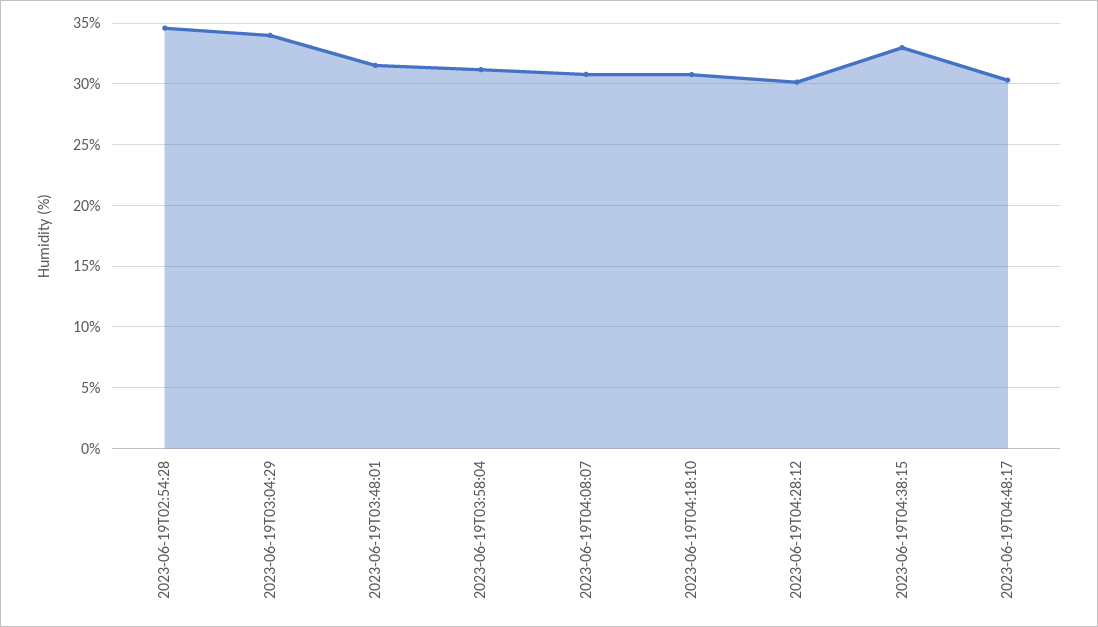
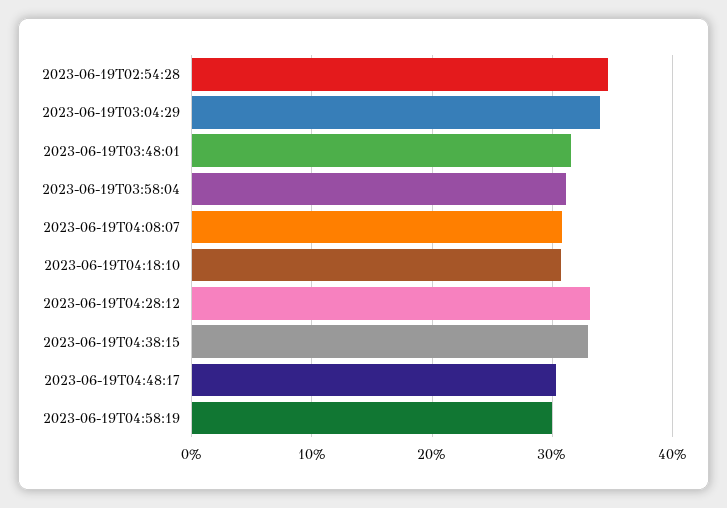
2023-06-19T04:28:12: 30 -> 33
2023-06-19T04:58:19: none -> 30

